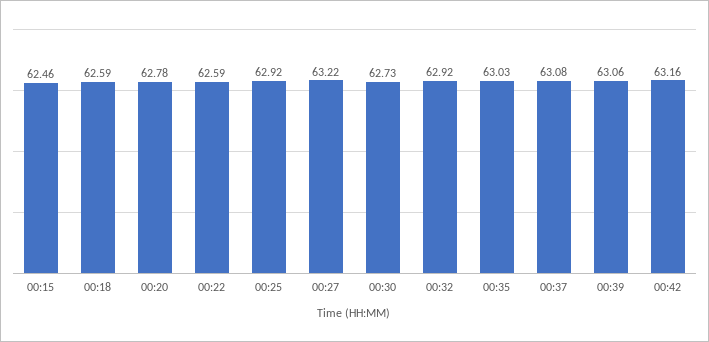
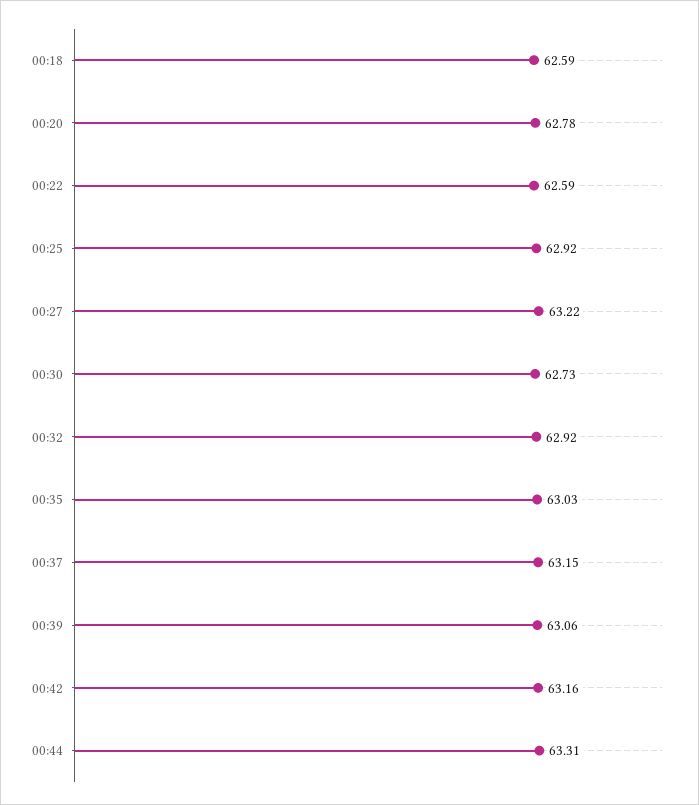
00:15: 62.46 -> none
00:37: 63.08 -> 63.15
00:44: none -> 63.31

